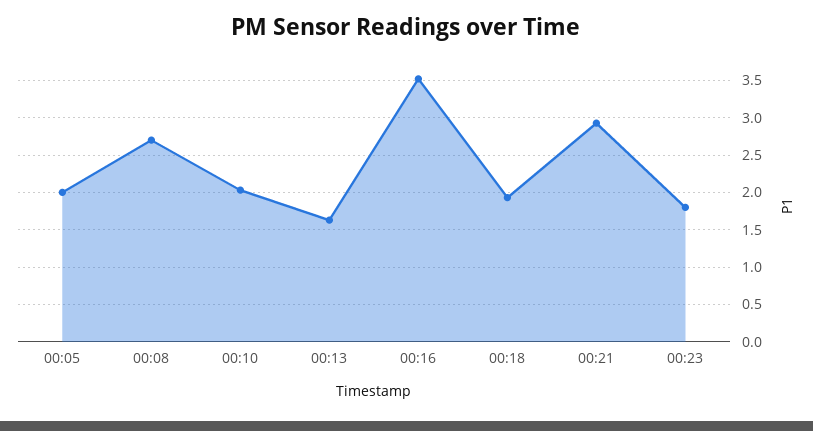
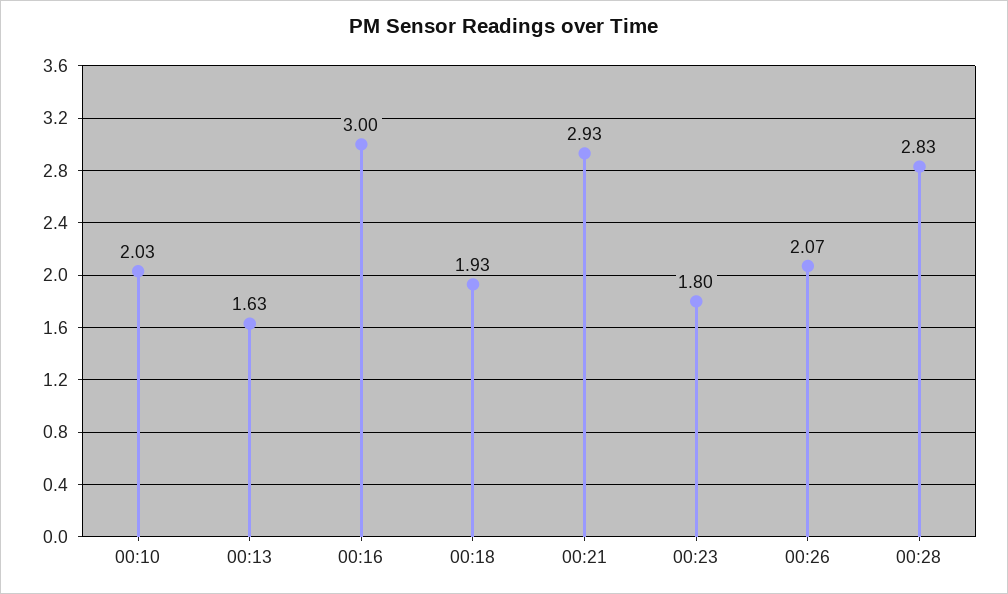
00:05: 2 -> none
00:08: 2.7 -> none
00:16: 3.5 -> 3
00:26: none -> 2.07
00:28: none -> 2.83

